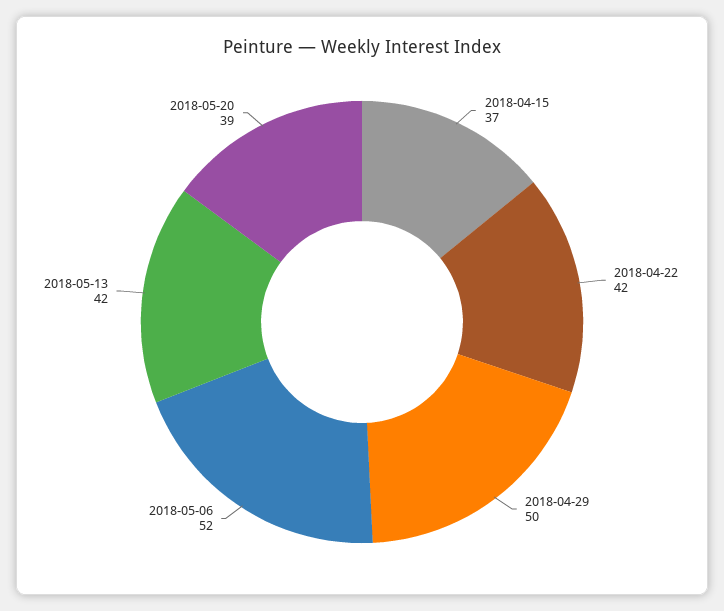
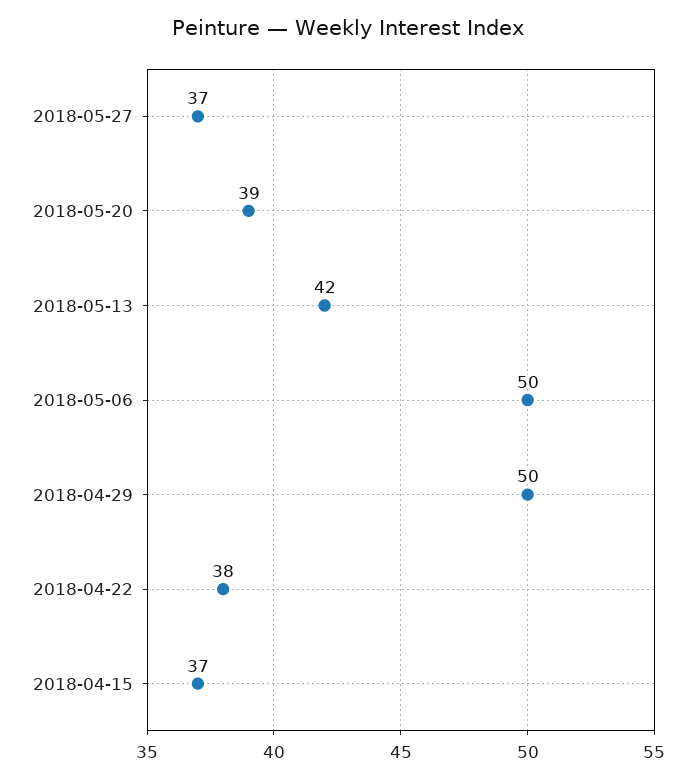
2018-04-22: 42 -> 38
2018-05-06: 52 -> 50
2018-05-27: none -> 37

